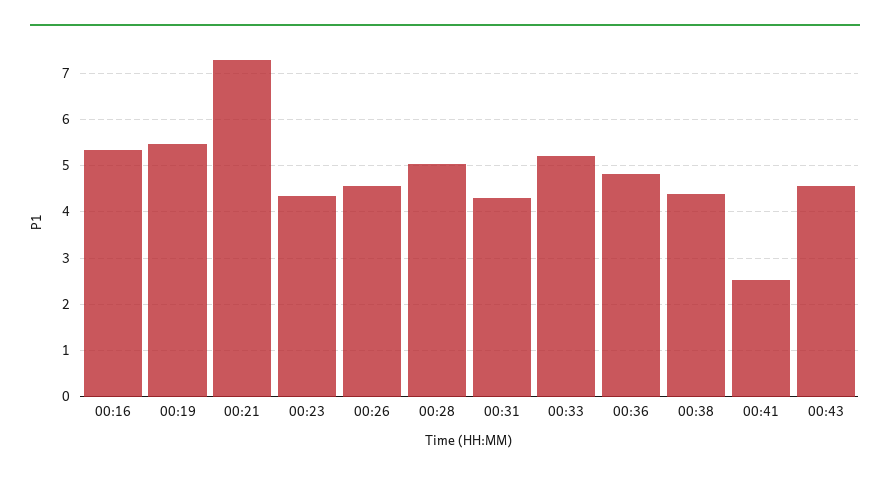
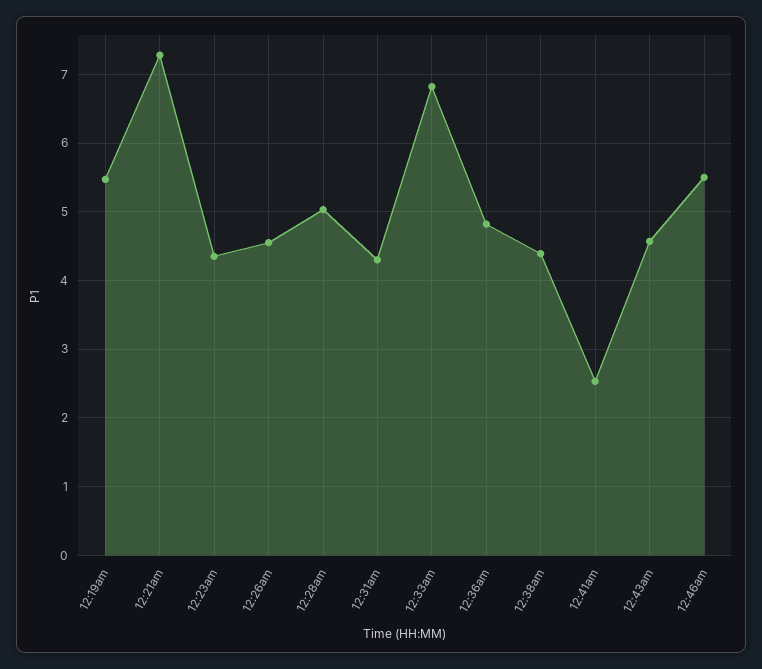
00:16: 5.4 -> none
00:33: 5.2 -> 6.8
12:46am: none -> 5.5

